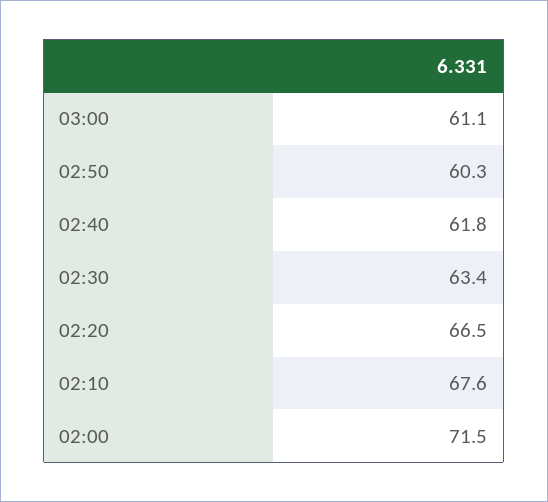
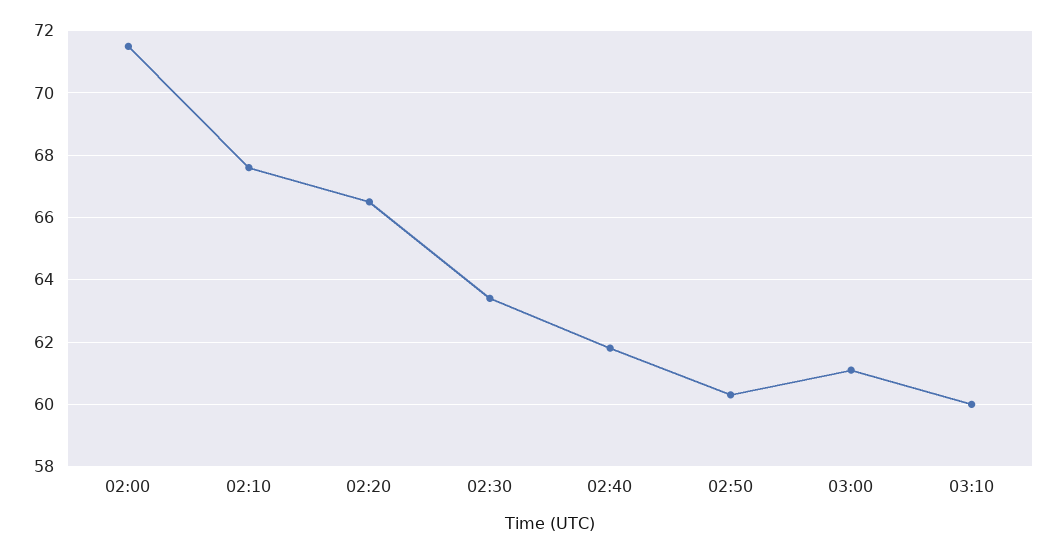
03:10: none -> 60

